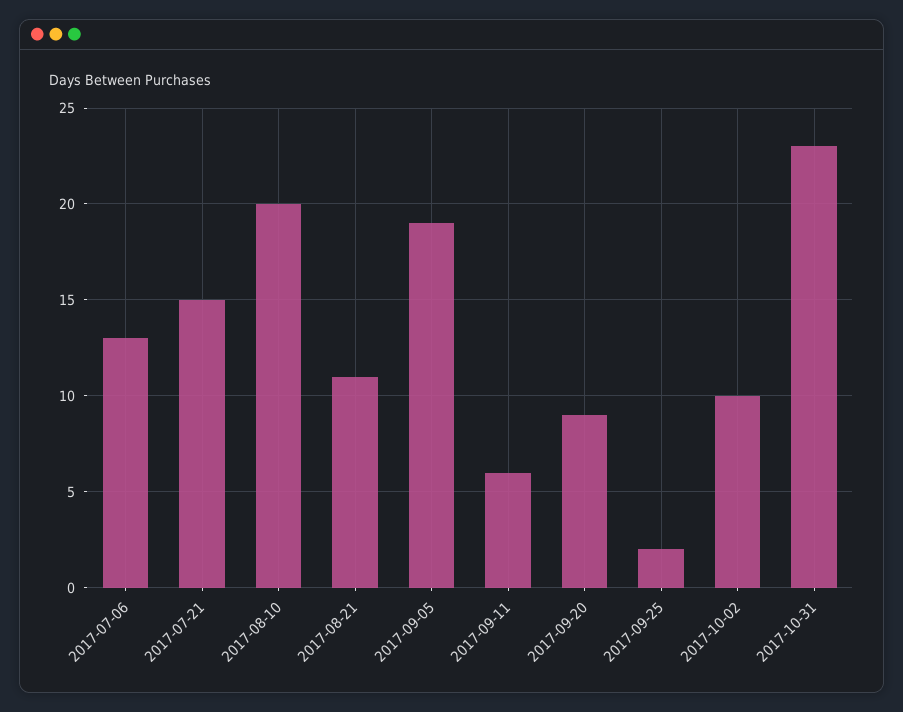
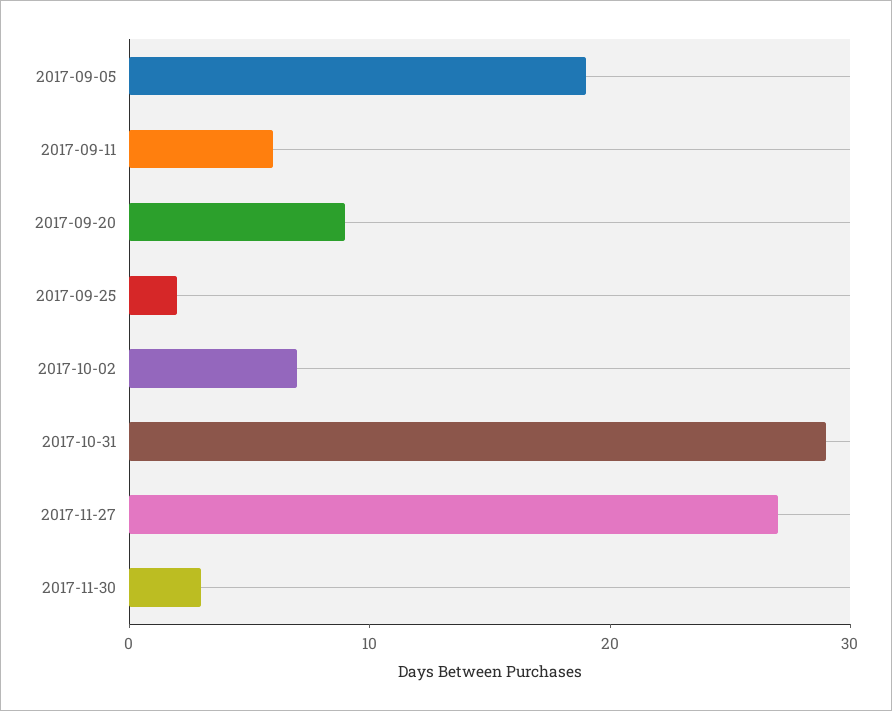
2017-07-06: 13 -> none
2017-07-21: 15 -> none
2017-08-10: 20 -> none
2017-08-21: 11 -> none
2017-10-02: 10 -> 7
2017-10-31: 23 -> 29
2017-11-27: none -> 27
2017-11-30: none -> 3

